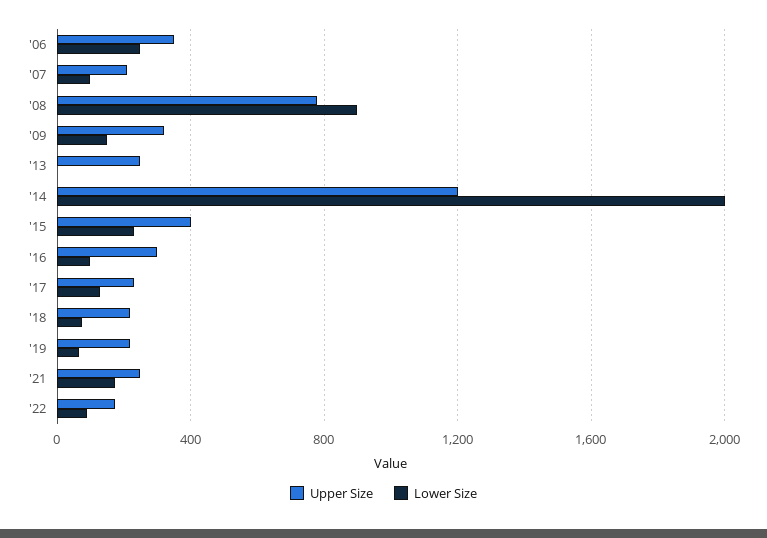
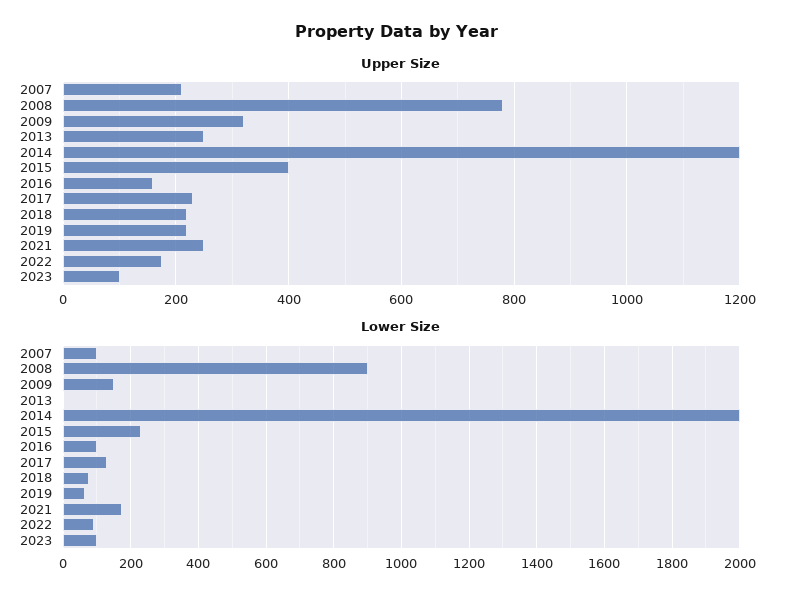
Upper Size, '06: 350 -> none
Lower Size, '06: 250 -> none
Upper Size, '16: 300 -> 160
Upper Size, 2023: none -> 100
Lower Size, 2023: none -> 100

